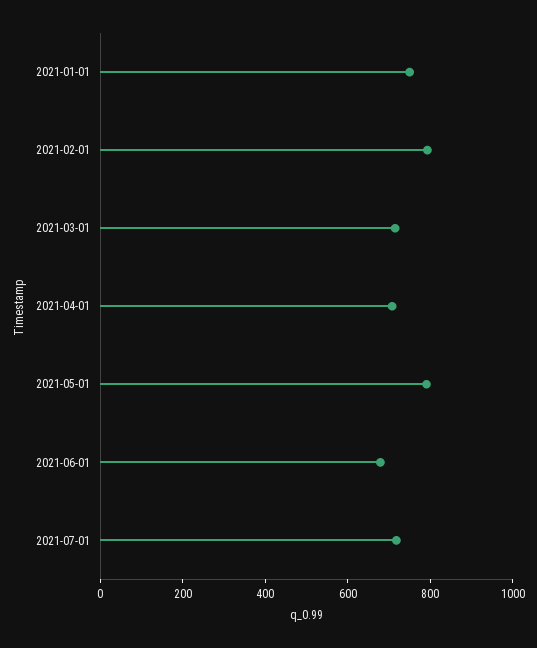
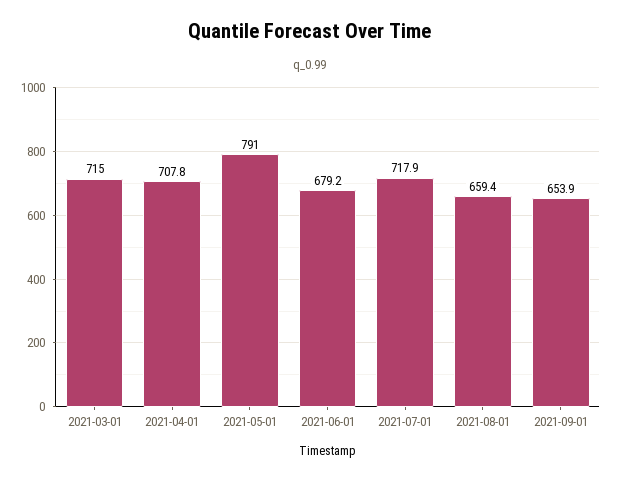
2021-01-01: 750 -> none
2021-02-01: 800 -> none
2021-08-01: none -> 659.4
2021-09-01: none -> 653.9

